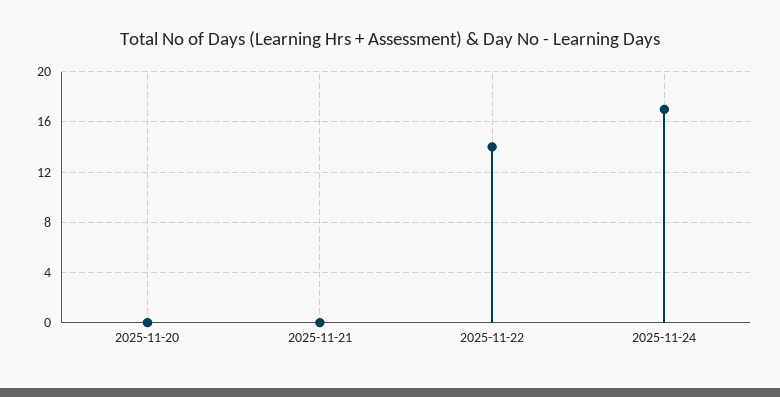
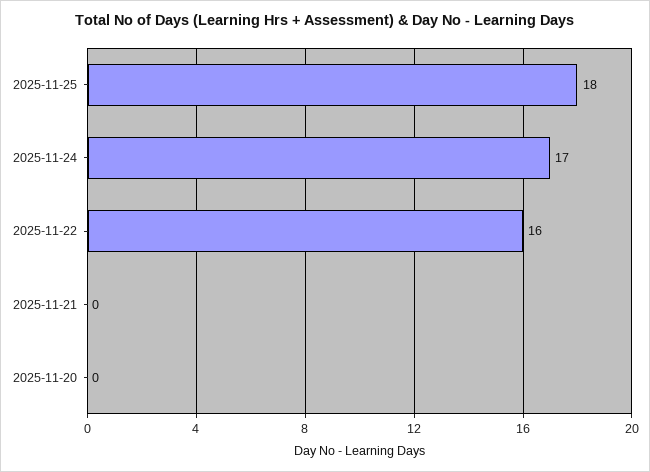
2025-11-22: 14 -> 16
2025-11-25: none -> 18

